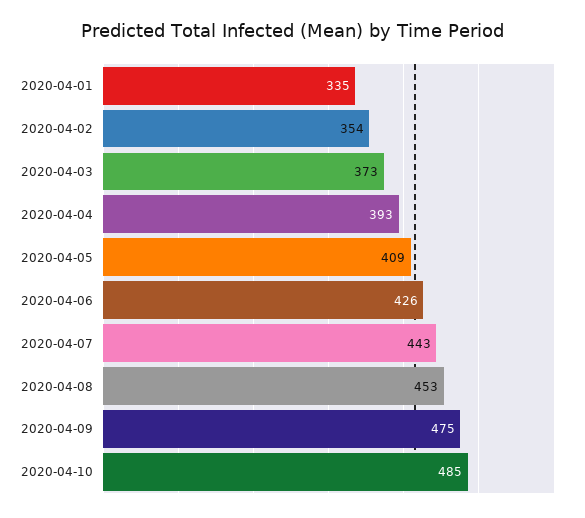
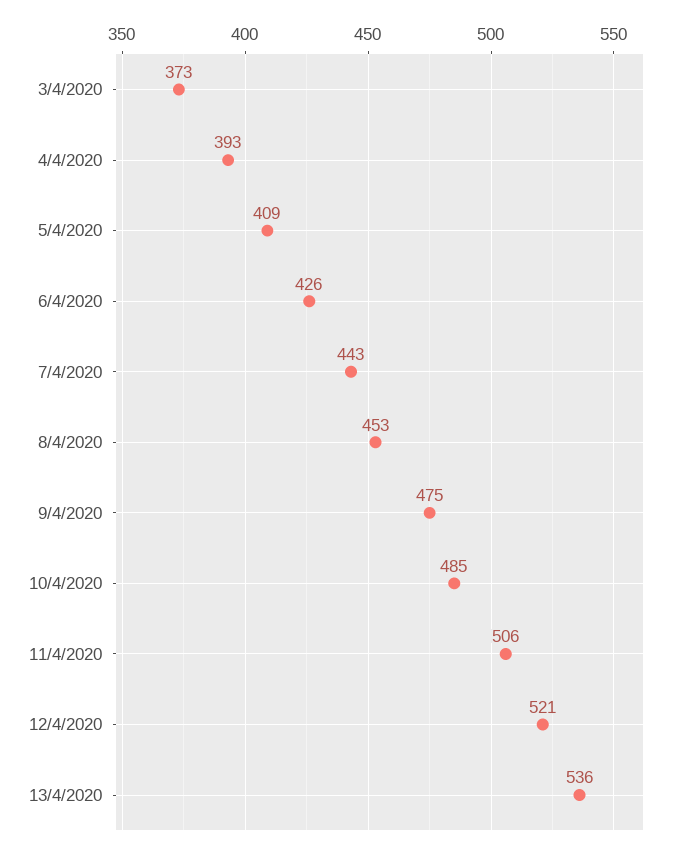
2020-04-01: 335 -> none
2020-04-02: 354 -> none
11/4/2020: none -> 506
12/4/2020: none -> 521
13/4/2020: none -> 536

